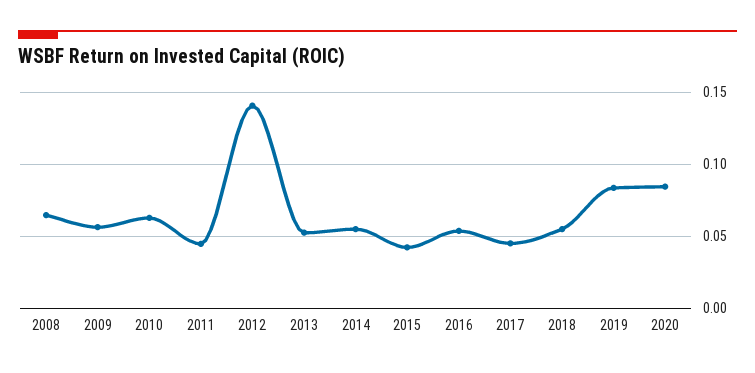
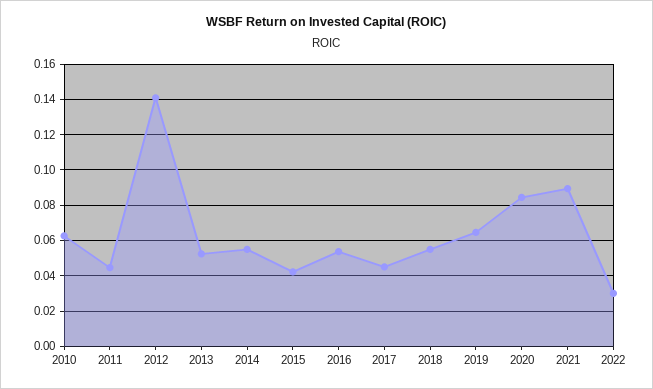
2008: 0.065 -> none
2009: 0.055 -> none
2019: 0.085 -> 0.065
2021: none -> 0.09
2022: none -> 0.03

